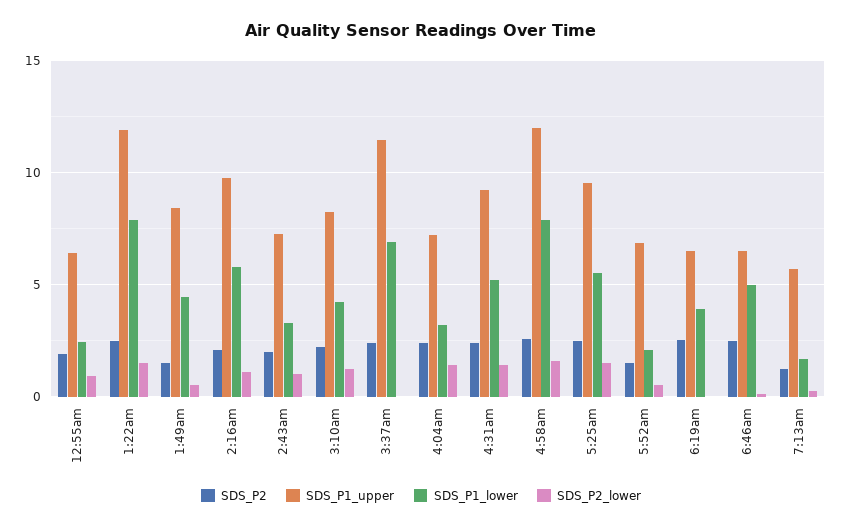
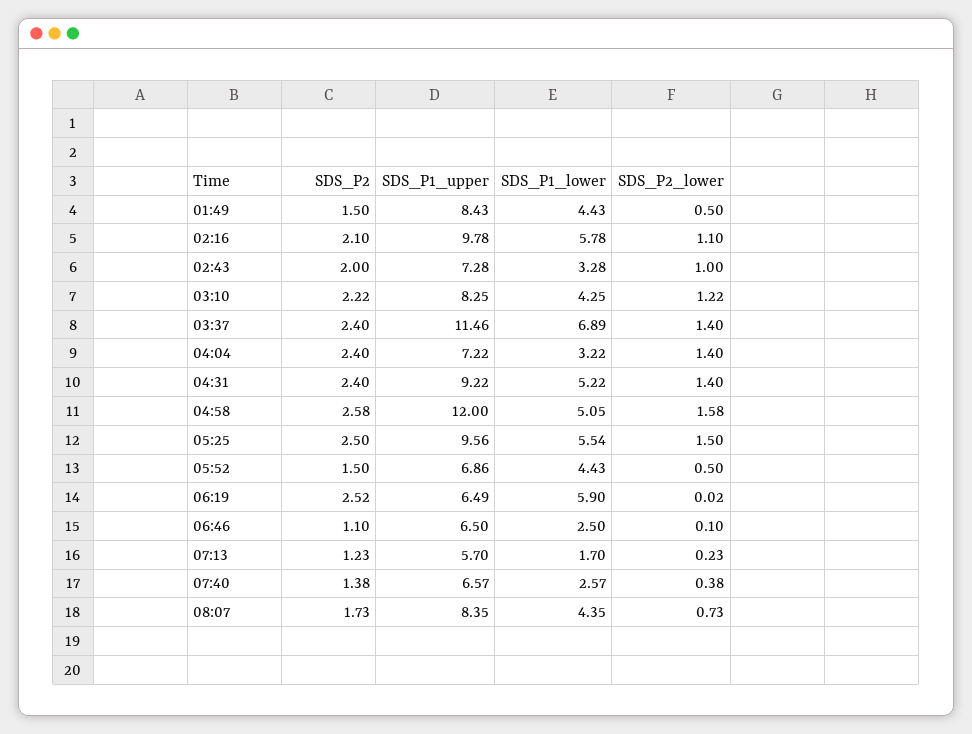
SDS_P2, 12:55am: 2 -> none
SDS_P1_upper, 12:55am: 6.5 -> none
SDS_P1_lower, 12:55am: 2.5 -> none
SDS_P2_lower, 12:55am: 1 -> none
SDS_P2, 1:22am: 2.5 -> none
SDS_P1_upper, 1:22am: 12 -> none
SDS_P1_lower, 1:22am: 8 -> none
SDS_P2_lower, 1:22am: 1.5 -> none
SDS_P2_lower, 3:37am: 0 -> 1.4
SDS_P1_lower, 4:58am: 8 -> 5.05
SDS_P1_lower, 5:52am: 2 -> 4.43
SDS_P1_lower, 6:19am: 4 -> 5.9
SDS_P2, 6:46am: 2.5 -> 1.1
SDS_P1_lower, 6:46am: 5 -> 2.5
SDS_P2, 07:40: none -> 1.38
SDS_P1_upper, 07:40: none -> 6.57
SDS_P1_lower, 07:40: none -> 2.57
SDS_P2_lower, 07:40: none -> 0.38
SDS_P2, 08:07: none -> 1.73
SDS_P1_upper, 08:07: none -> 8.35
SDS_P1_lower, 08:07: none -> 4.35
SDS_P2_lower, 08:07: none -> 0.73

